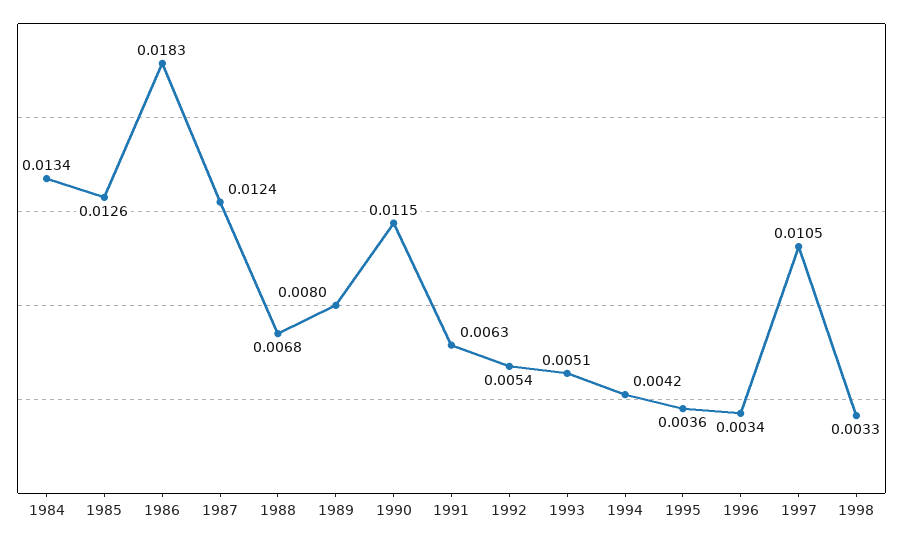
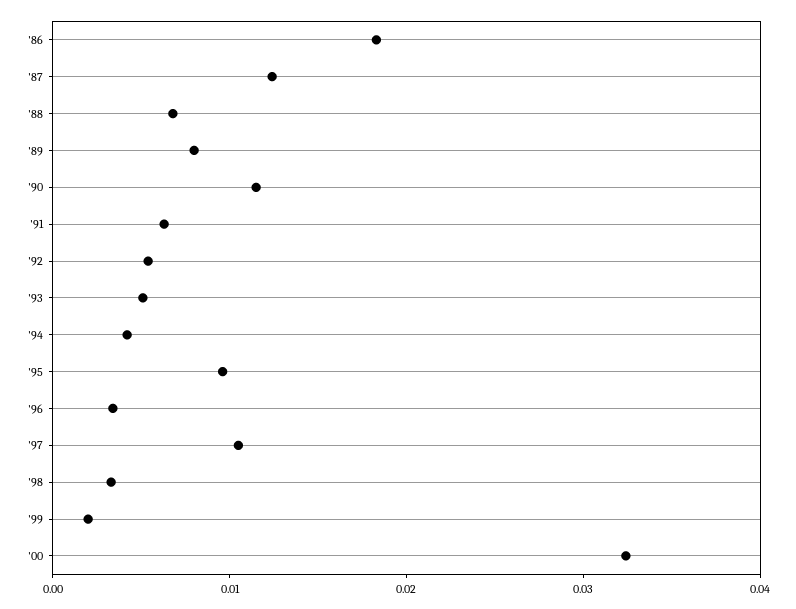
1984: 0.0134 -> none
1985: 0.0126 -> none
1995: 0.0036 -> 0.01
'99: none -> 0.002
'00: none -> 0.032

